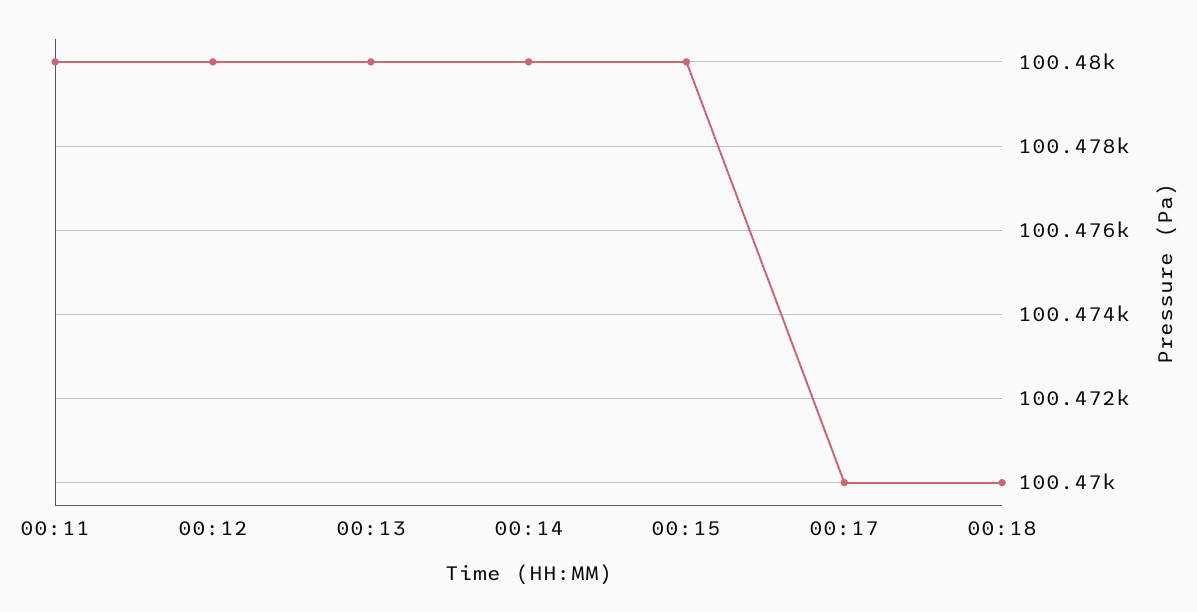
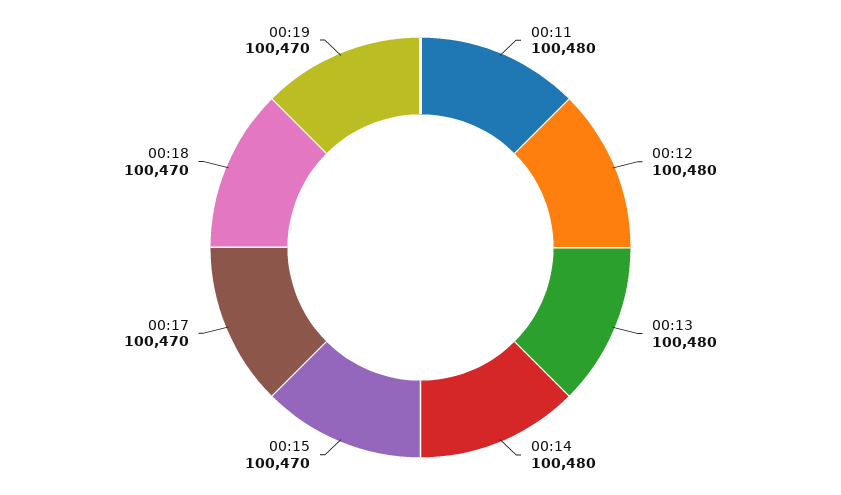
00:15: 100480 -> 100470
00:19: none -> 100470

